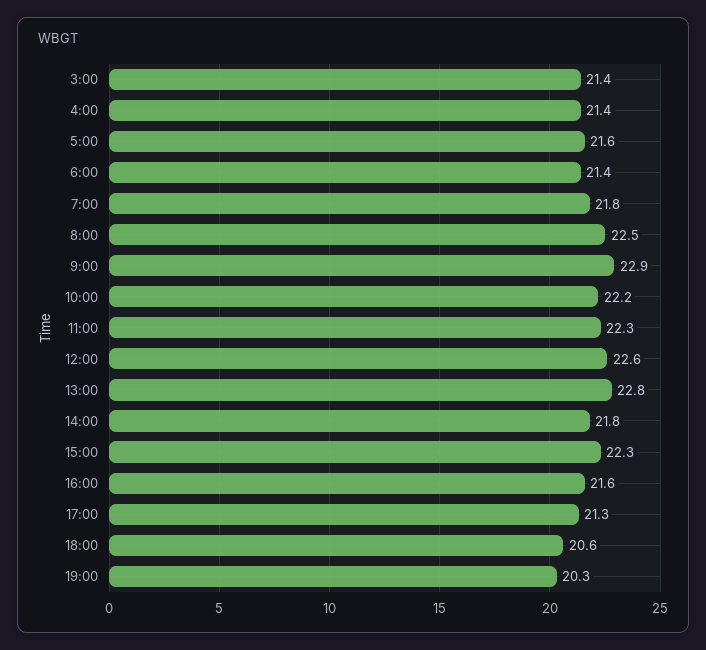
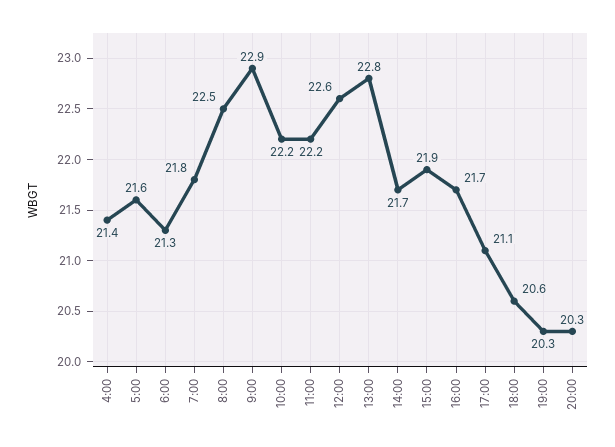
3:00: 21.4 -> none
6:00: 21.4 -> 21.3
11:00: 22.3 -> 22.2
14:00: 21.8 -> 21.7
15:00: 22.3 -> 21.9
16:00: 21.6 -> 21.7
17:00: 21.3 -> 21.1
20:00: none -> 20.3

